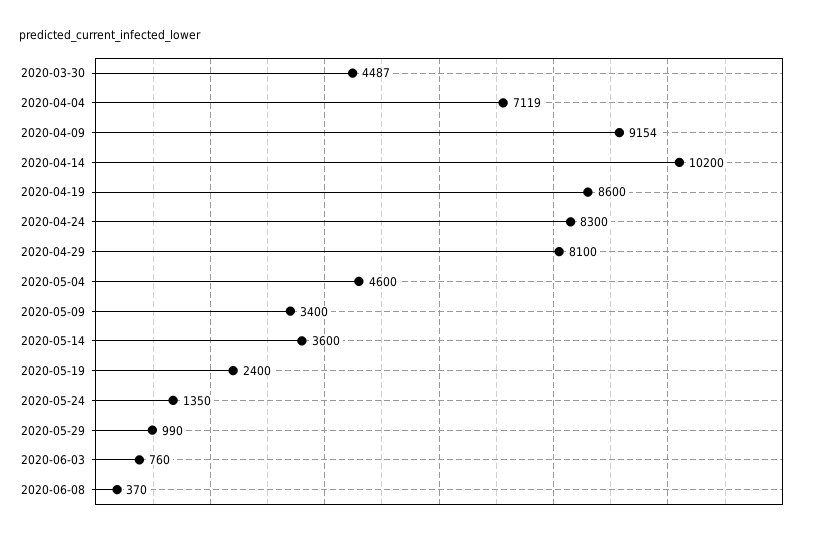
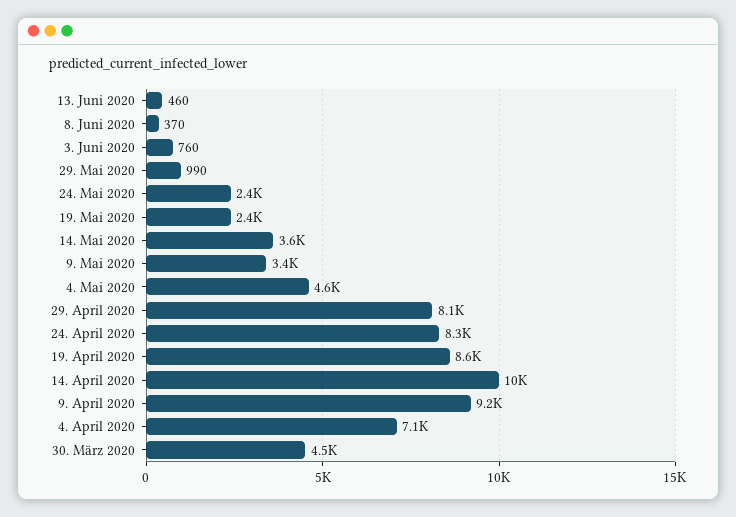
2020-05-24: 1350 -> 2400
13. Juni 2020: none -> 460

